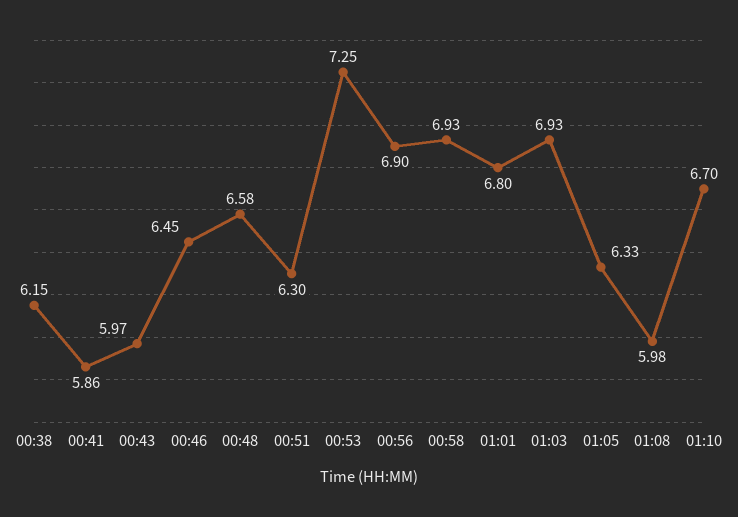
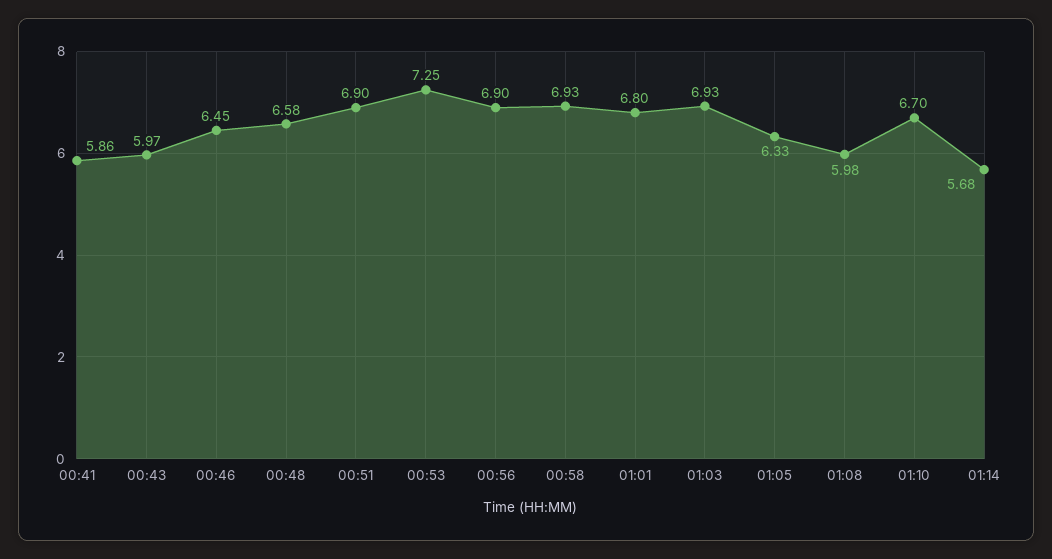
00:38: 6.15 -> none
00:51: 6.3 -> 6.9
01:14: none -> 5.68

